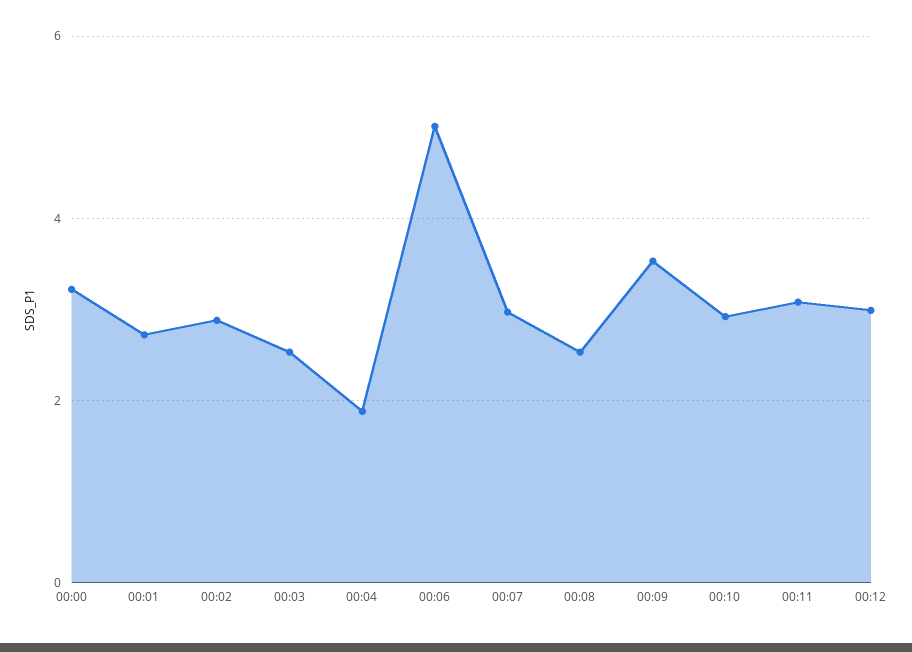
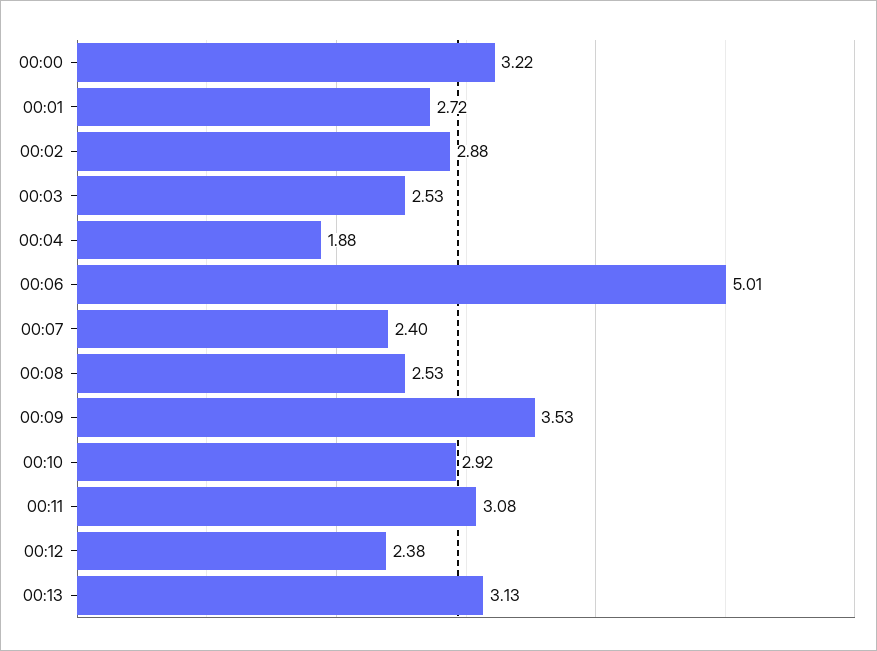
00:07: 3 -> 2.4
00:12: 3 -> 2.38
00:13: none -> 3.13

